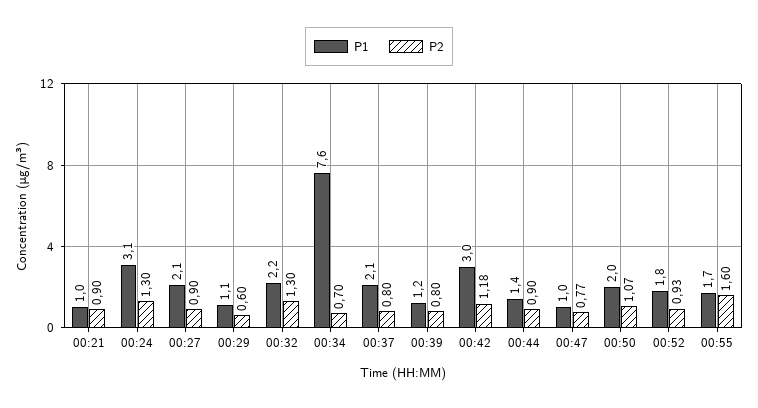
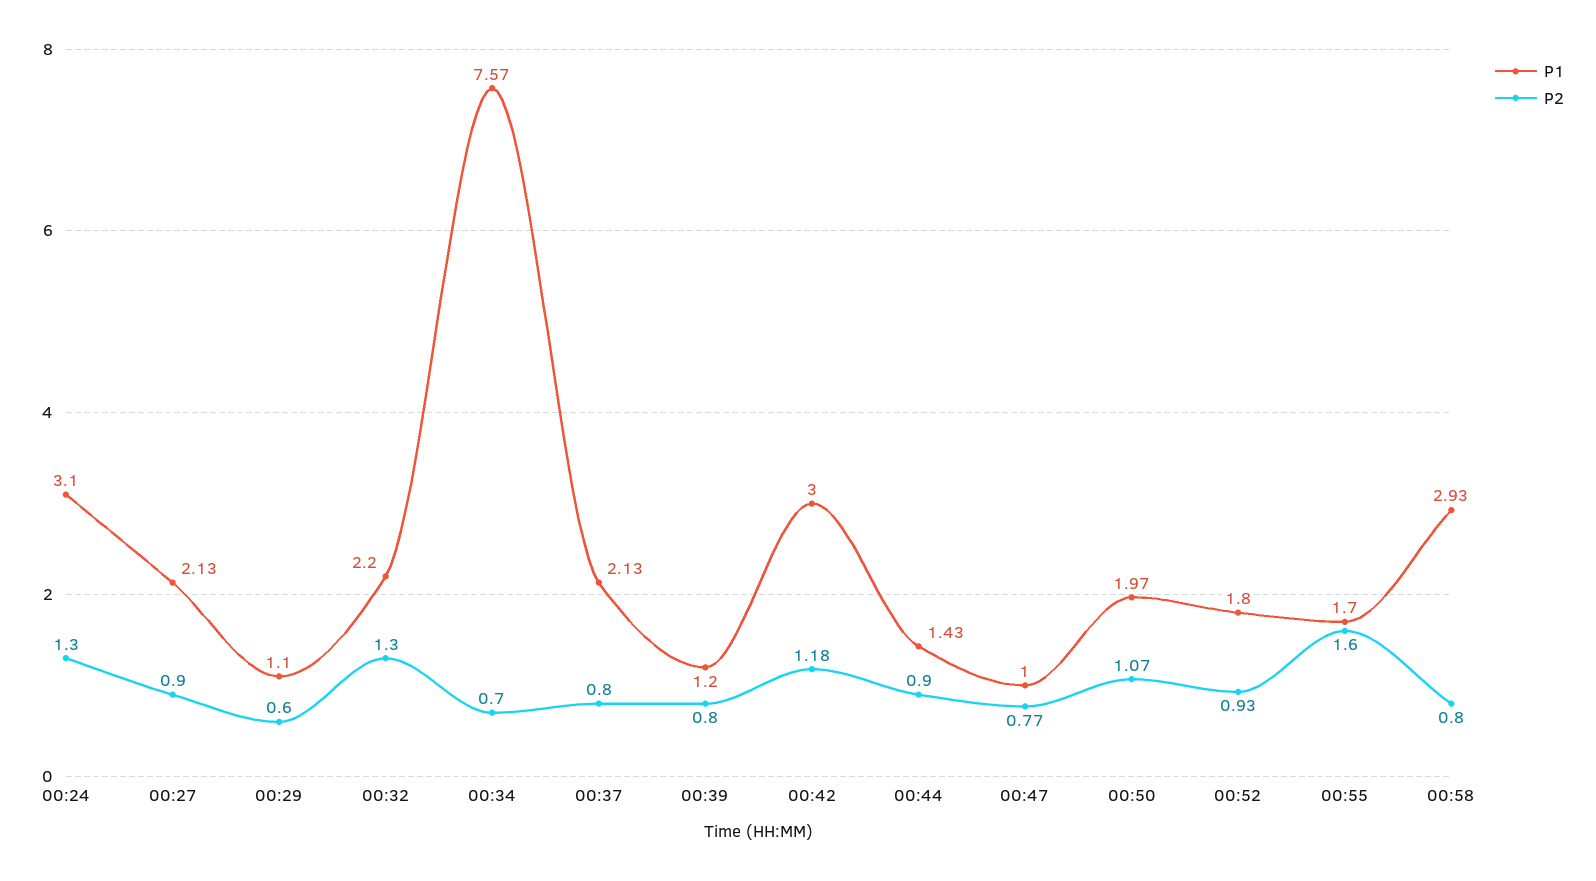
P1, 00:21: 1 -> none
P2, 00:21: 0.9 -> none
P1, 00:58: none -> 2.93
P2, 00:58: none -> 0.8

